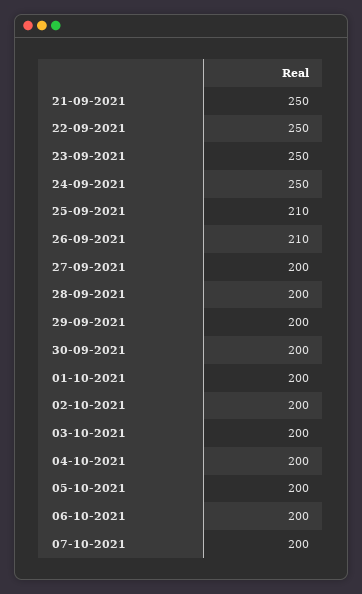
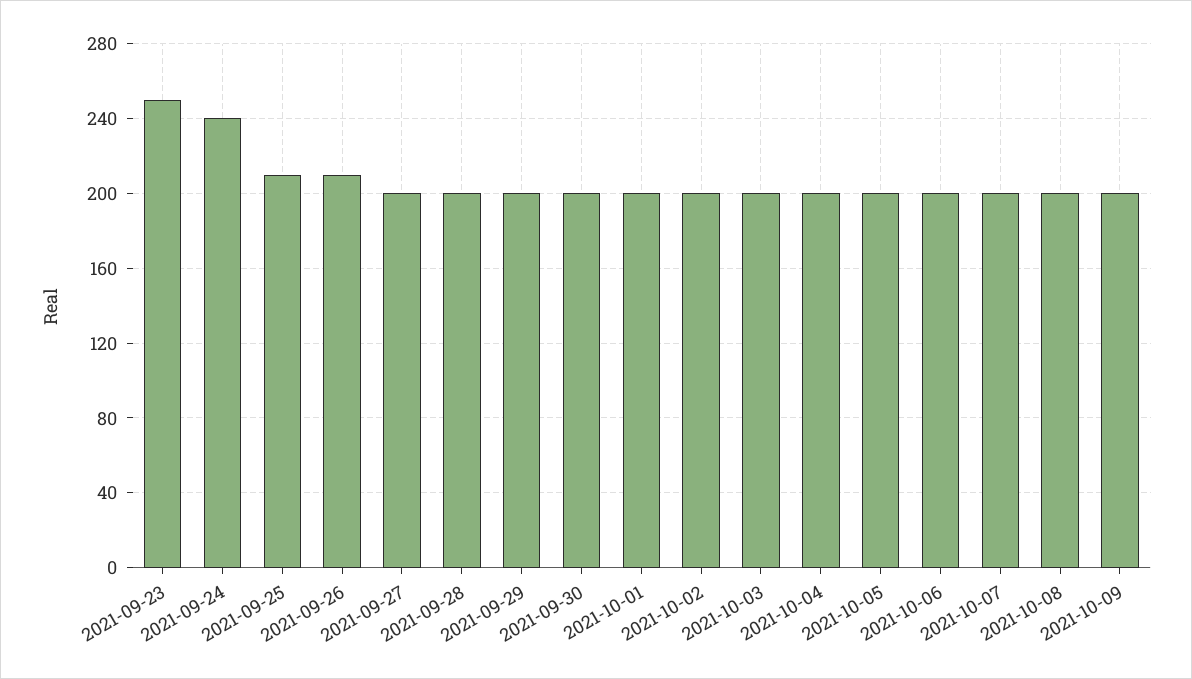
21-09-2021: 250 -> none
22-09-2021: 250 -> none
24-09-2021: 250 -> 240
2021-10-08: none -> 200
2021-10-09: none -> 200

